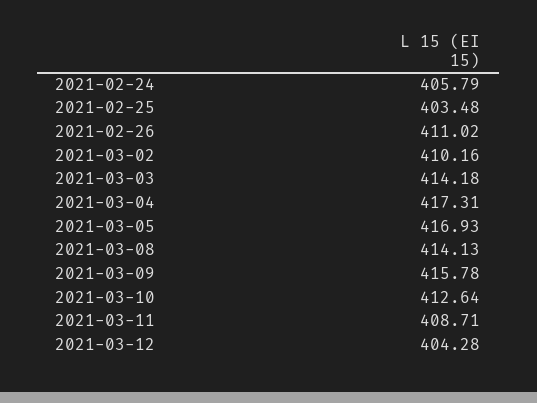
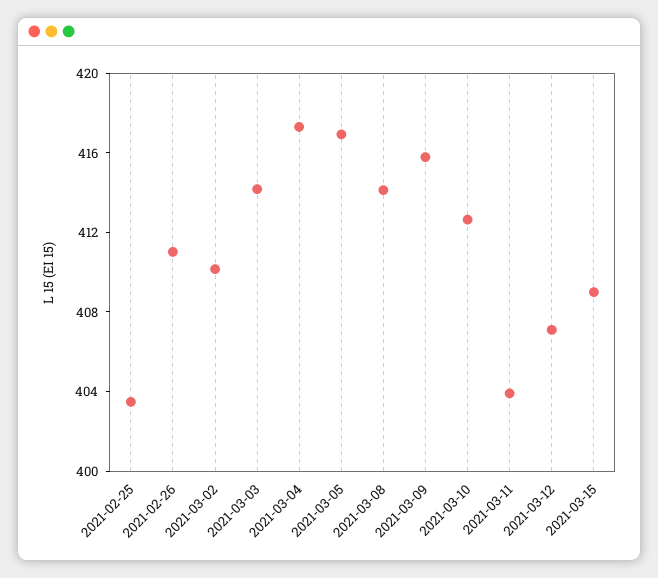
2021-02-24: 405.79 -> none
2021-03-11: 408.71 -> 404
2021-03-12: 404.28 -> 407
2021-03-15: none -> 409

